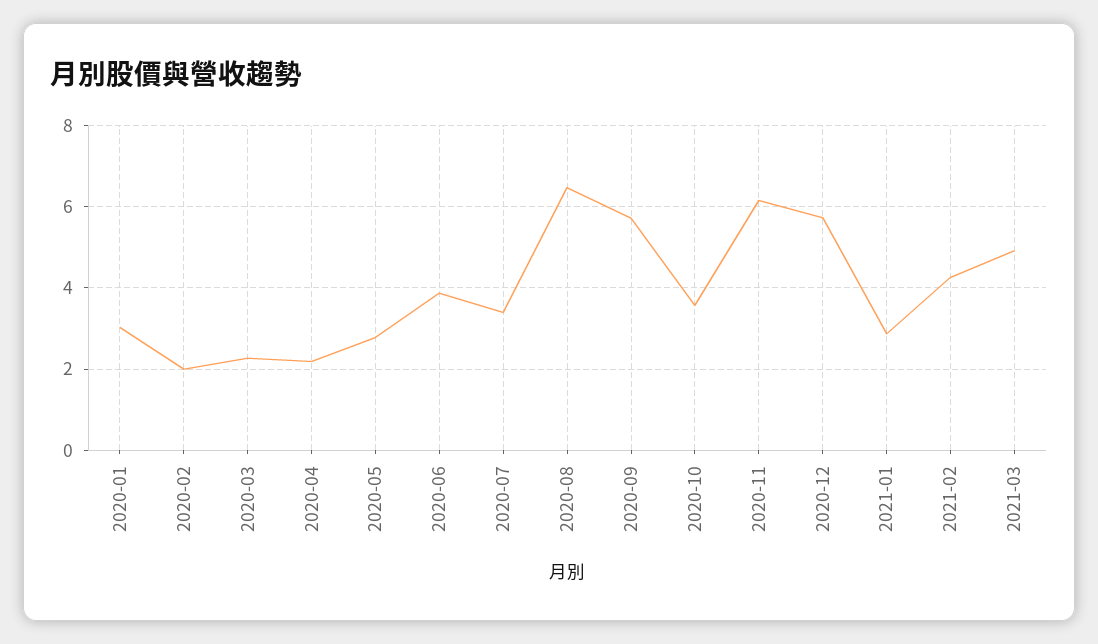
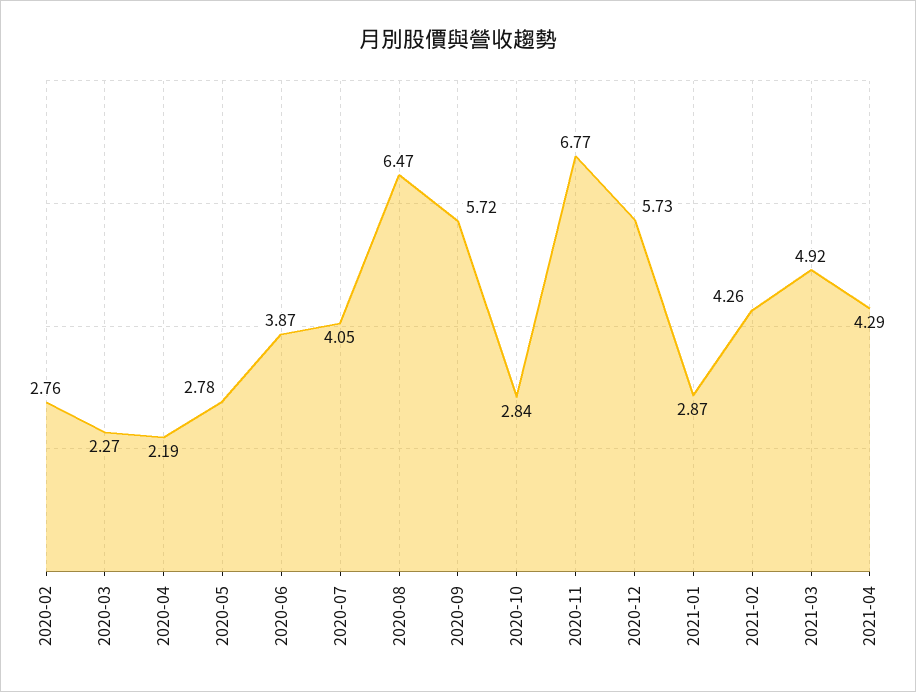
2020-01: 3 -> none
2020-02: 2 -> 2.76
2020-07: 3.4 -> 4.05
2020-10: 3.6 -> 2.84
2020-11: 6.2 -> 6.77
2021-04: none -> 4.29

